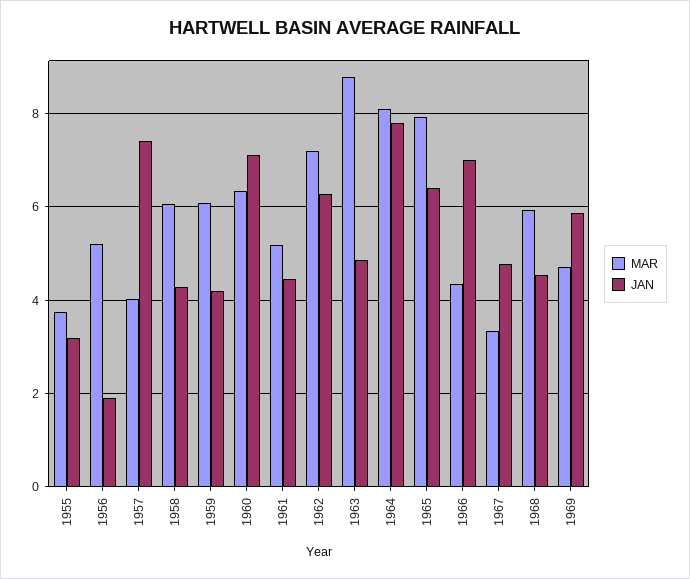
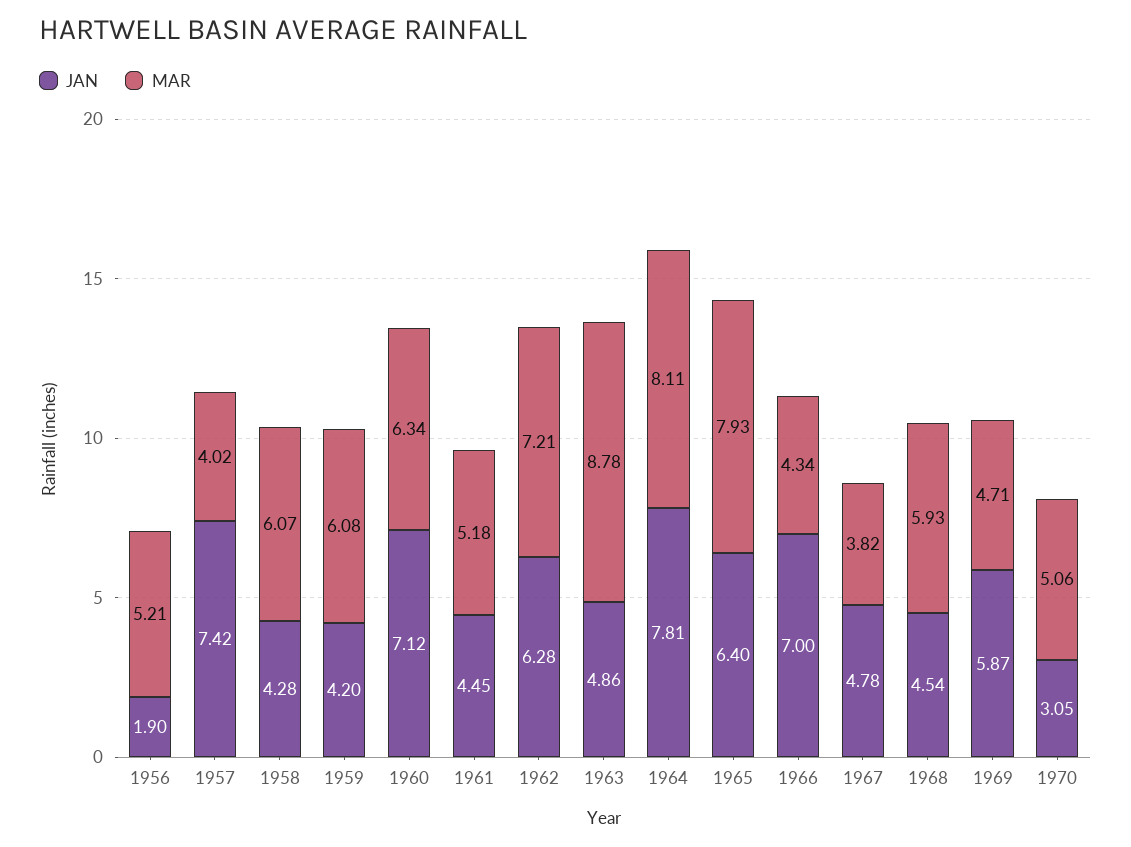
MAR, 1955: 3.8 -> none
JAN, 1955: 3.2 -> none
MAR, 1967: 3.4 -> 3.82
JAN, 1970: none -> 3.05
MAR, 1970: none -> 5.06

